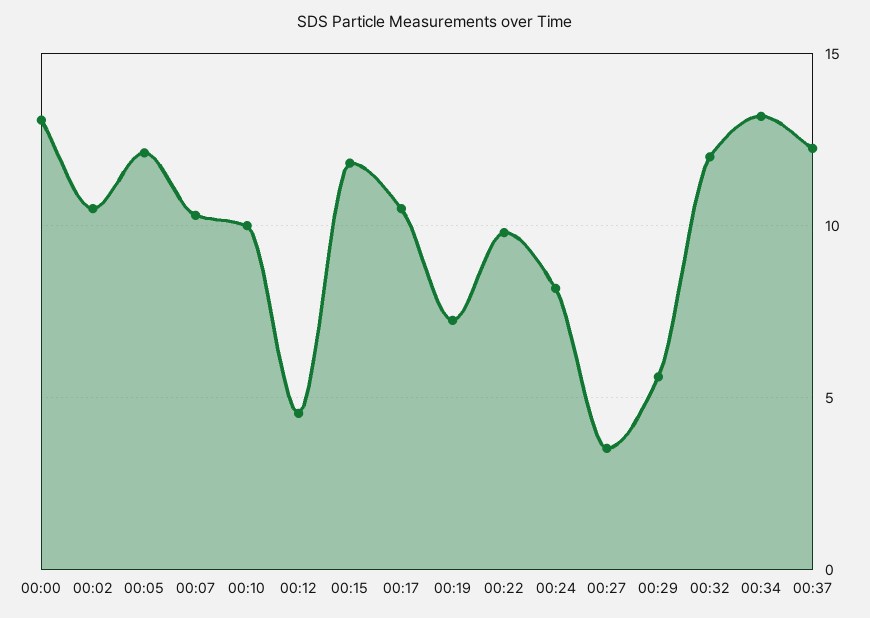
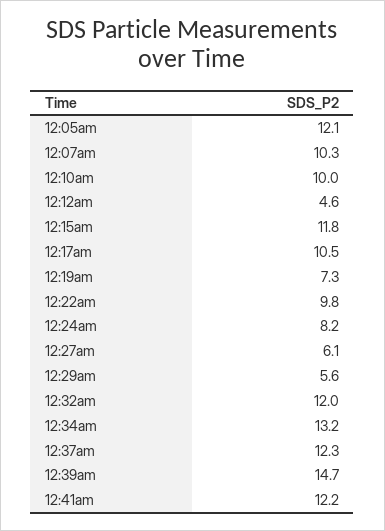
00:00: 13 -> none
00:02: 10.5 -> none
00:27: 3.5 -> 6.1
12:39am: none -> 14.7
12:41am: none -> 12.2

